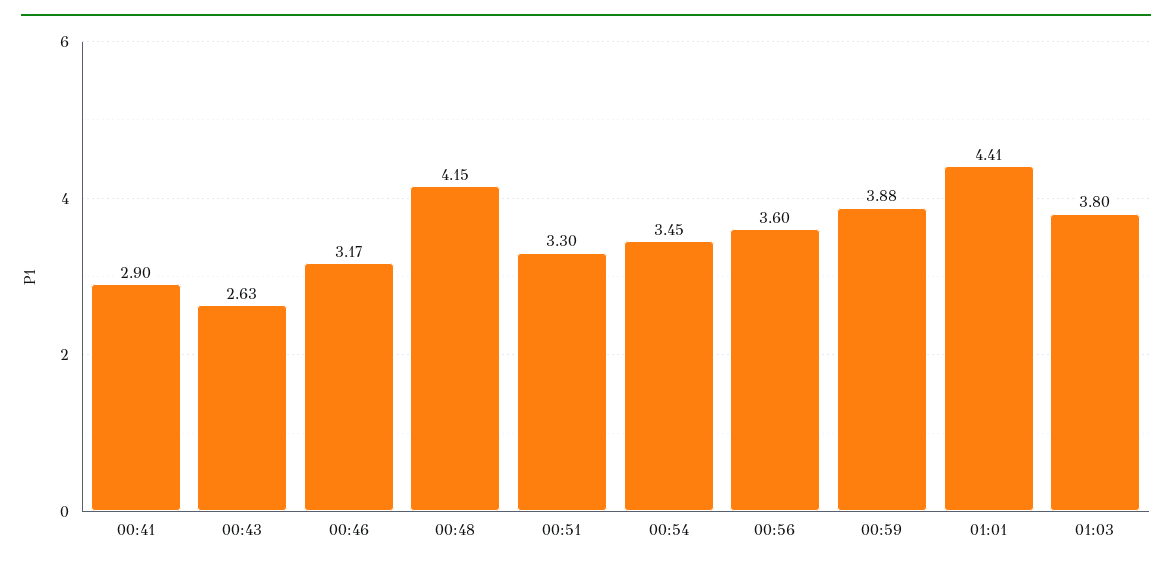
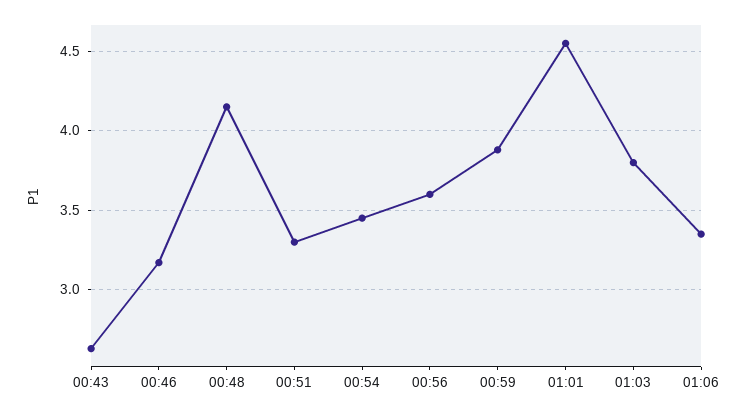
00:41: 2.9 -> none
01:01: 4.41 -> 4.55
01:06: none -> 3.35

